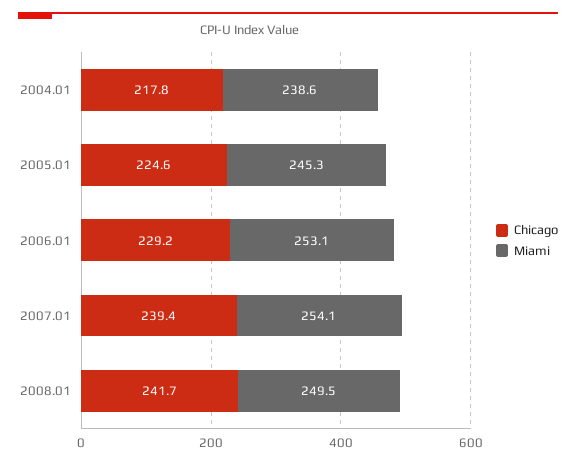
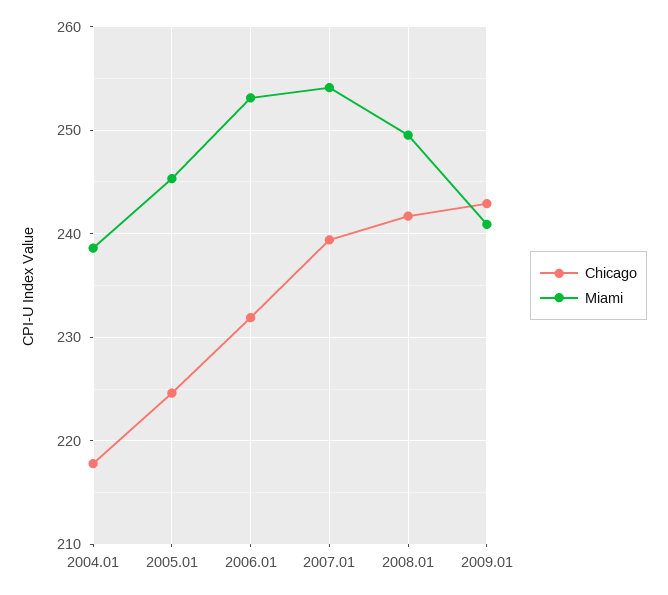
Chicago, 2006.01: 229.2 -> 232
Chicago, 2009.01: none -> 243
Miami, 2009.01: none -> 241

